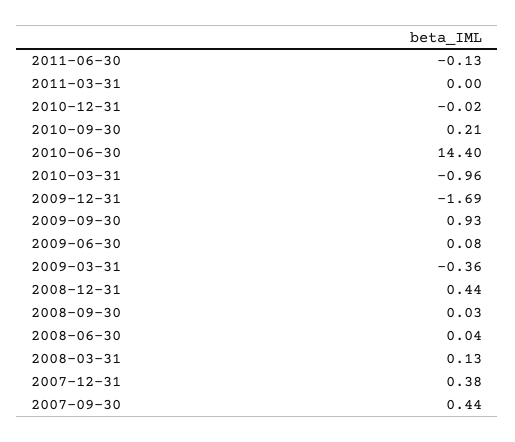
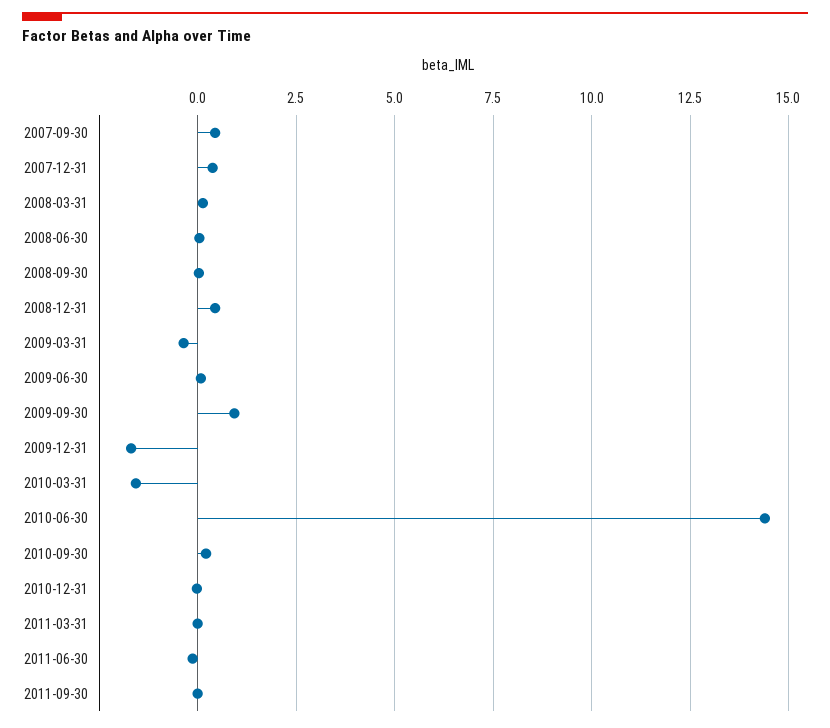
2010-03-31: -0.96 -> -1.5
2011-09-30: none -> 0

